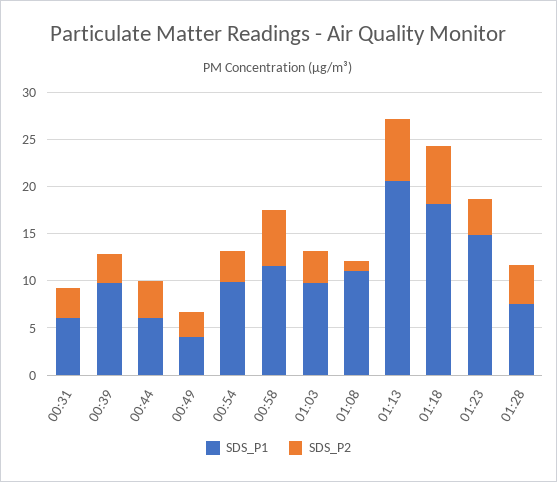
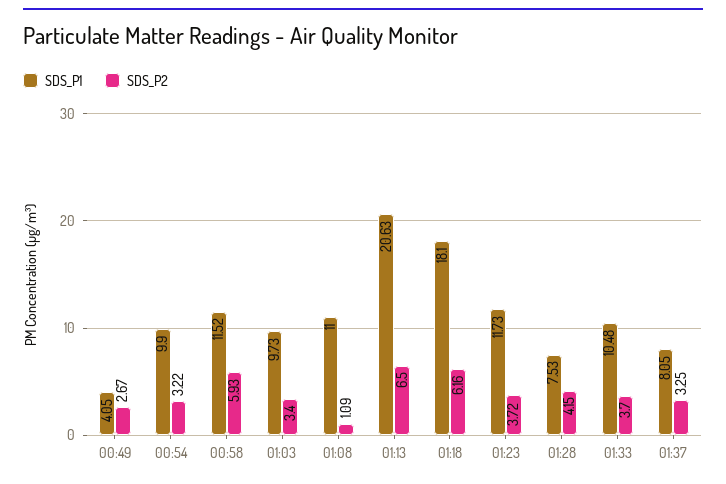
SDS_P1, 00:31: 6 -> none
SDS_P2, 00:31: 3 -> none
SDS_P1, 00:39: 10 -> none
SDS_P2, 00:39: 3 -> none
SDS_P1, 00:44: 6 -> none
SDS_P2, 00:44: 4 -> none
SDS_P1, 01:23: 15 -> 11.73
SDS_P1, 01:33: none -> 10.48
SDS_P2, 01:33: none -> 3.7
SDS_P1, 01:37: none -> 8.05
SDS_P2, 01:37: none -> 3.25

